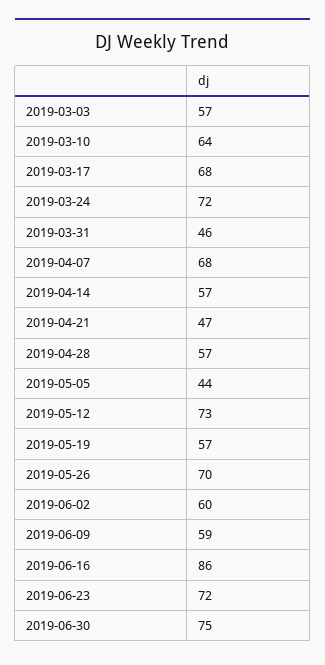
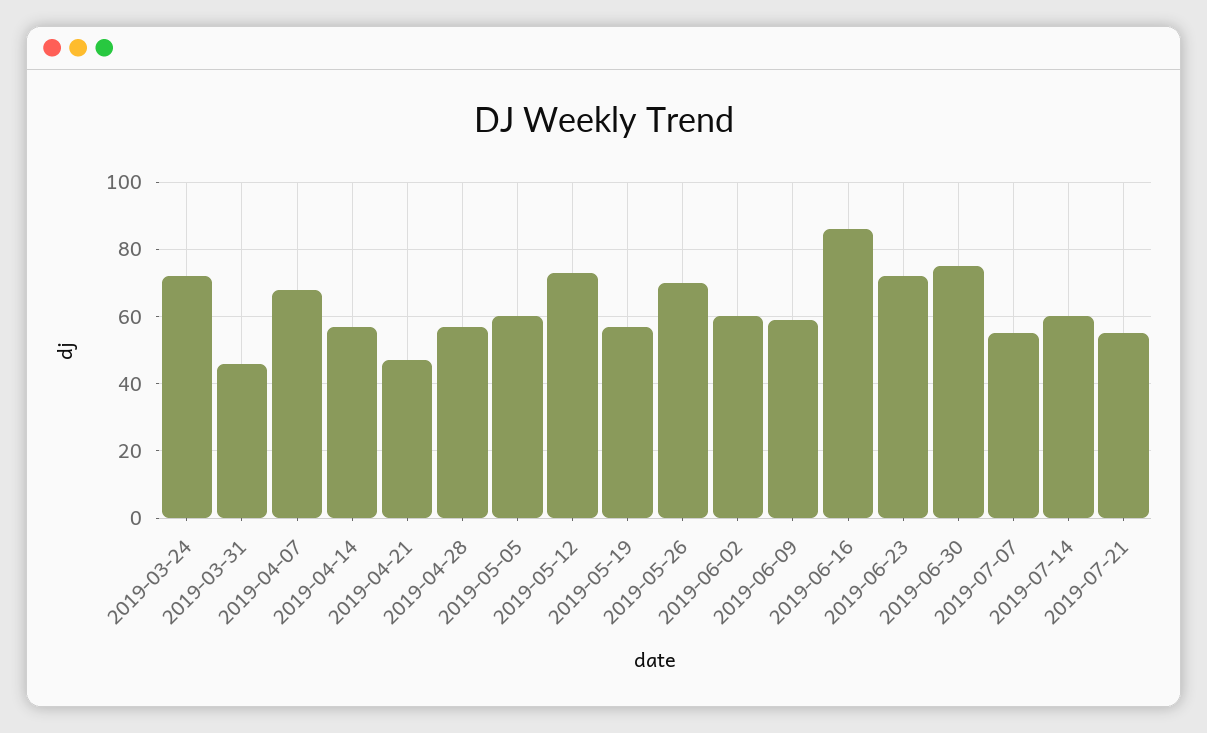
2019-03-03: 57 -> none
2019-03-10: 64 -> none
2019-03-17: 68 -> none
2019-05-05: 44 -> 60
2019-07-07: none -> 55
2019-07-14: none -> 60
2019-07-21: none -> 55

